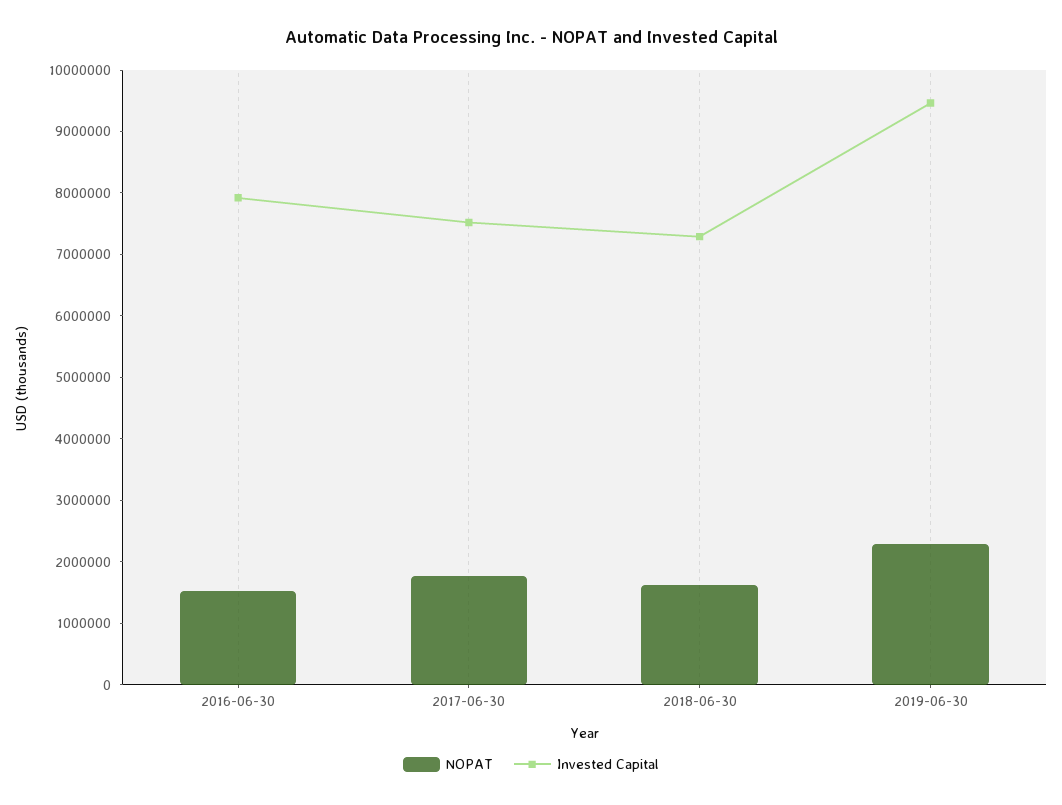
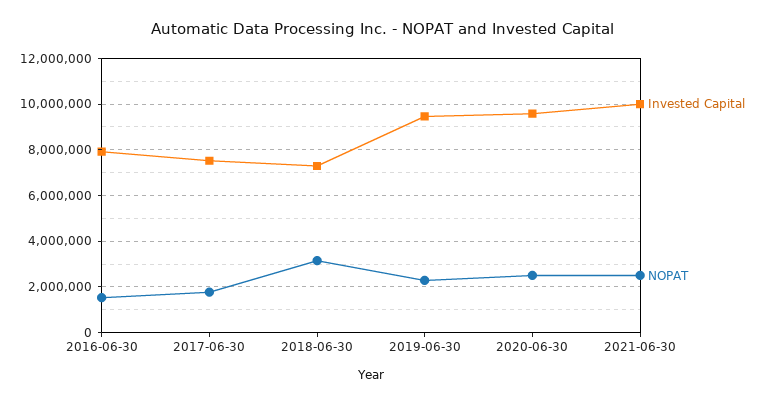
NOPAT, 2018-06-30: 1600000 -> 3000000
Invested Capital, 2020-06-30: none -> 9500000
NOPAT, 2020-06-30: none -> 2500000
Invested Capital, 2021-06-30: none -> 10000000
NOPAT, 2021-06-30: none -> 2500000

